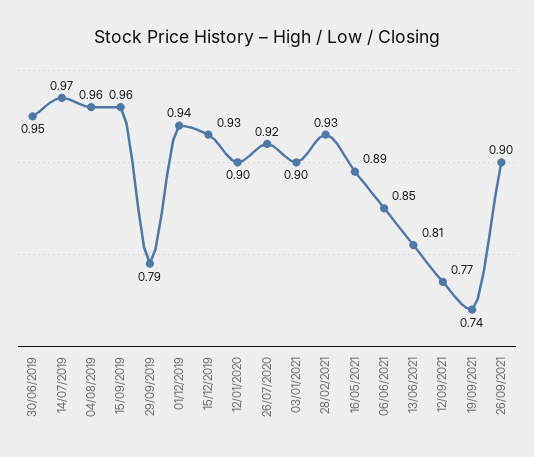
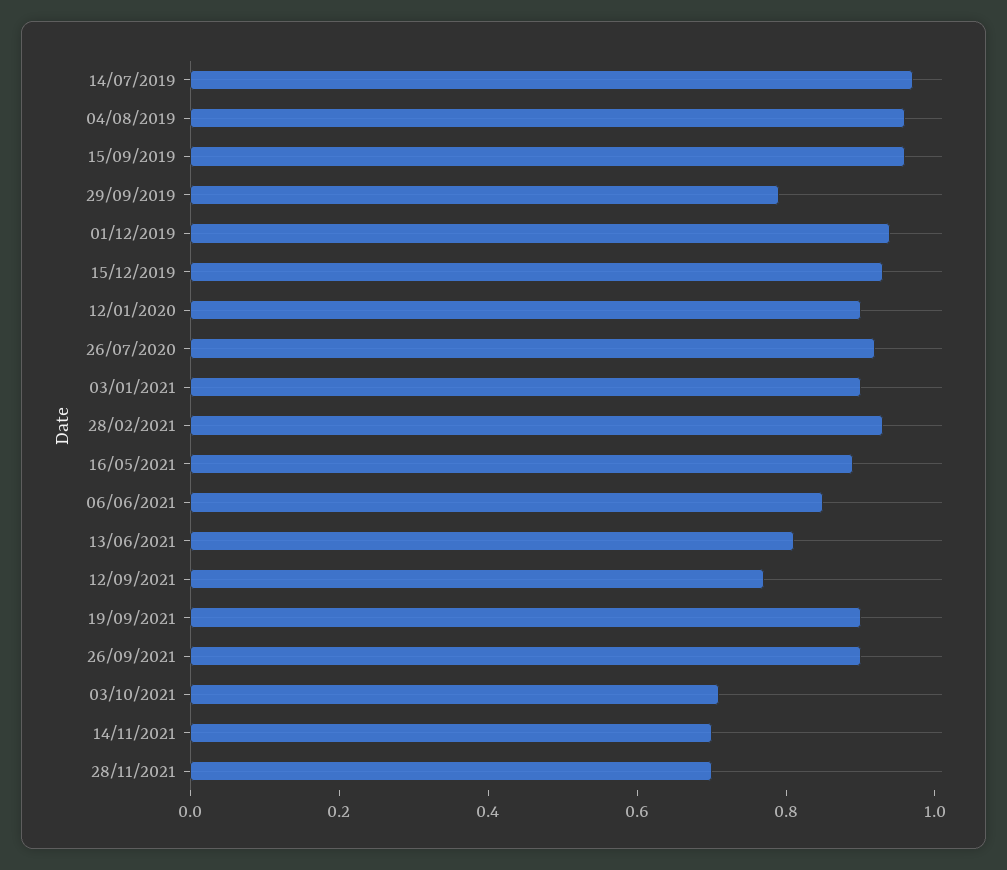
30/06/2019: 0.95 -> none
19/09/2021: 0.74 -> 0.9
03/10/2021: none -> 0.7
14/11/2021: none -> 0.7
28/11/2021: none -> 0.7

